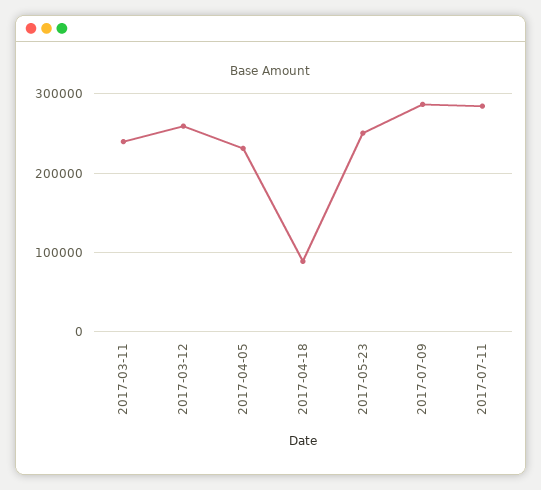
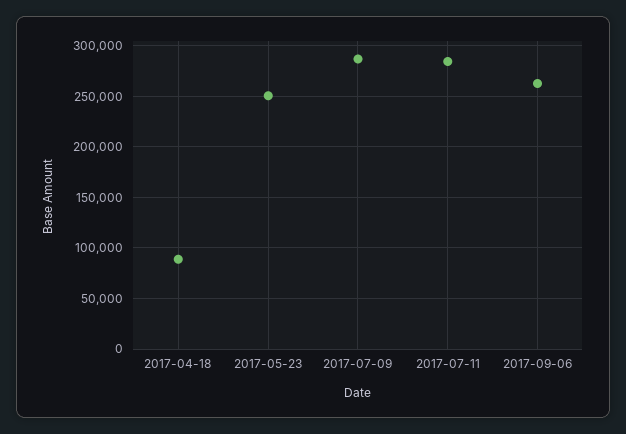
2017-03-11: 240000 -> none
2017-03-12: 260000 -> none
2017-04-05: 230000 -> none
2017-09-06: none -> 260000

